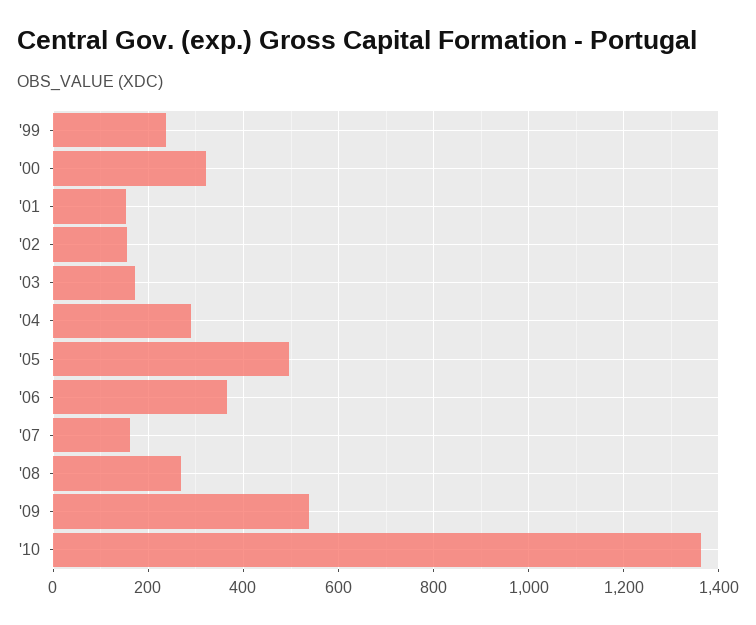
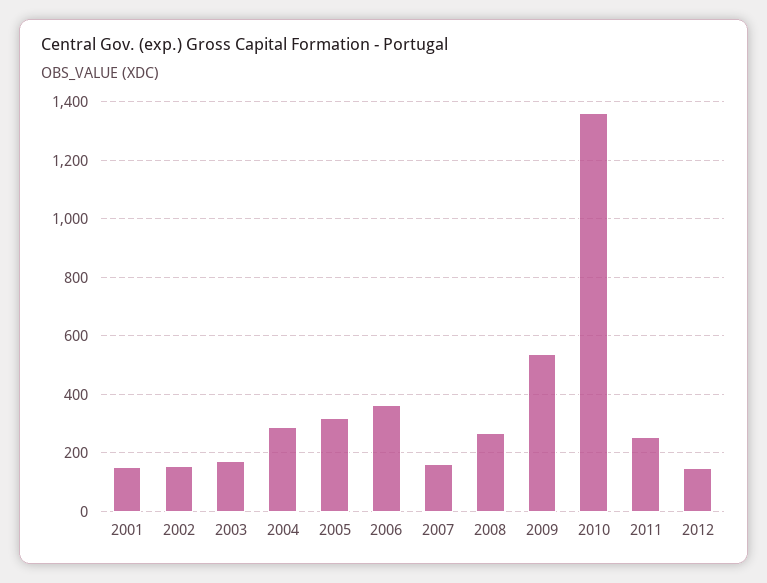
'99: 240 -> none
'00: 320 -> none
'05: 500 -> 325
2011: none -> 250
2012: none -> 150

